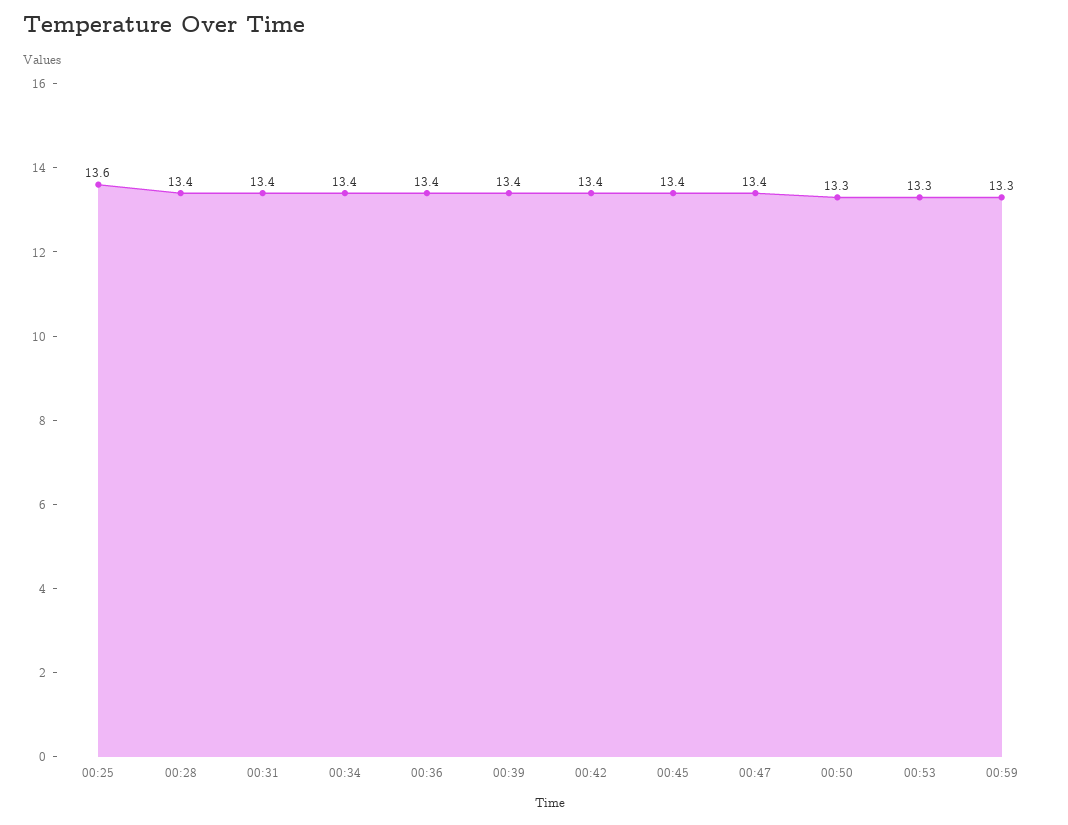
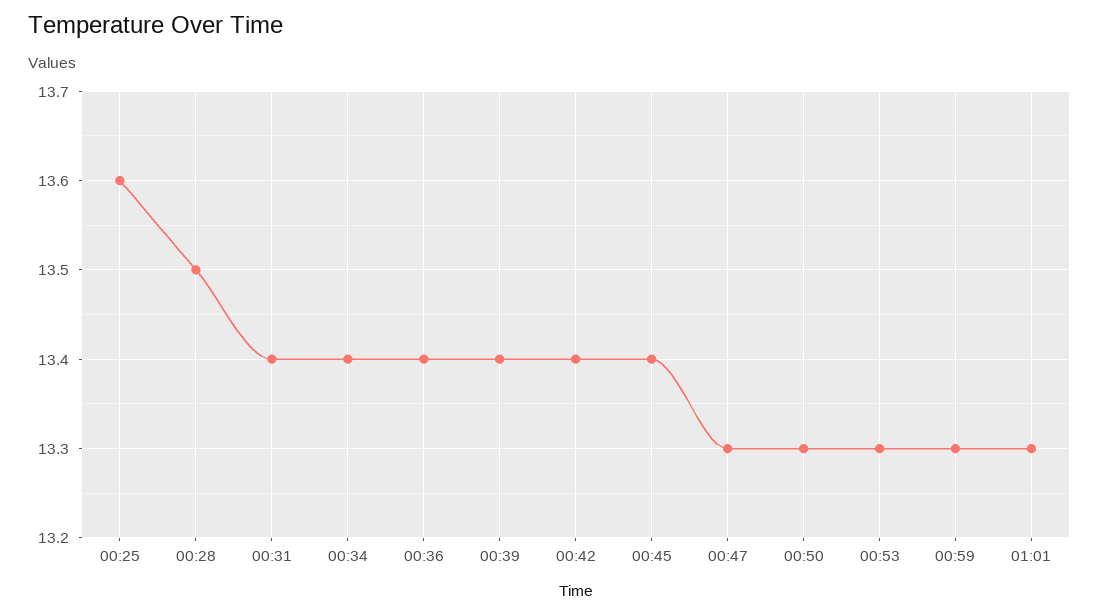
00:28: 13.4 -> 13.5
00:47: 13.4 -> 13.3
01:01: none -> 13.3

